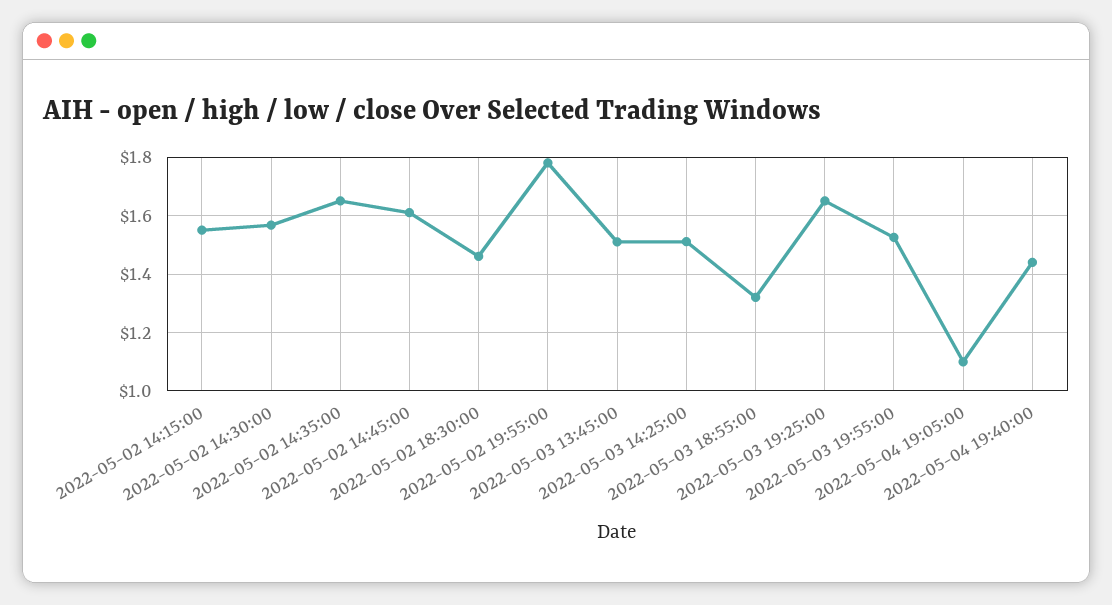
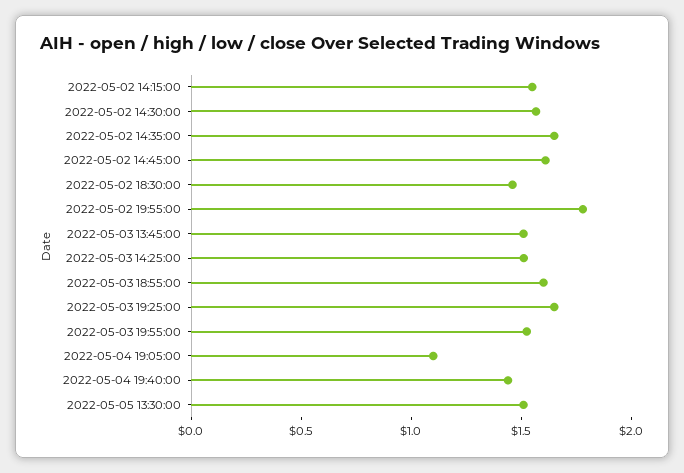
2022-05-03 18:55:00: 1.325 -> 1.6
2022-05-05 13:30:00: none -> 1.5

